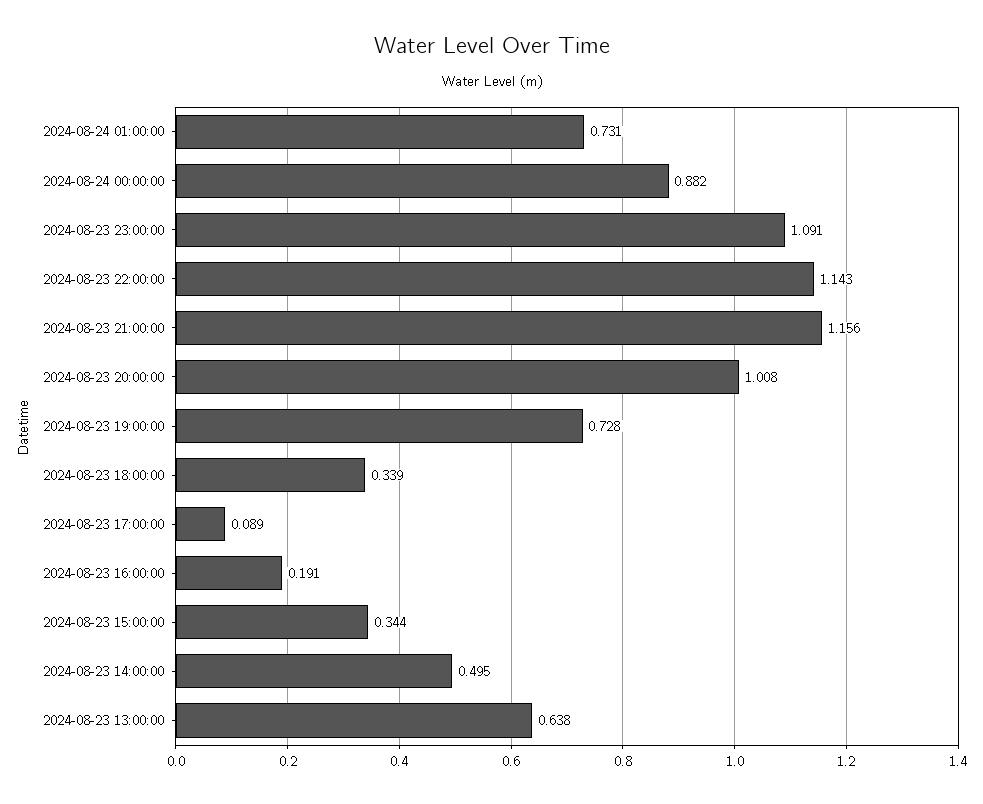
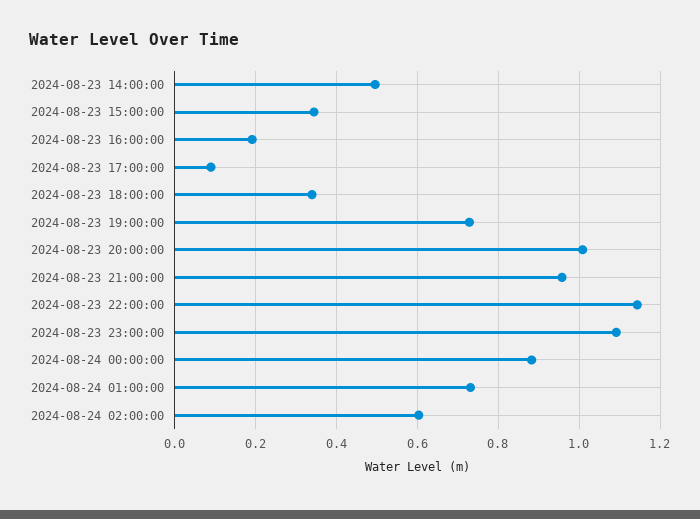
2024-08-23 21:00:00: 1.156 -> 0.96
2024-08-23 13:00:00: 0.638 -> none
2024-08-24 02:00:00: none -> 0.6

